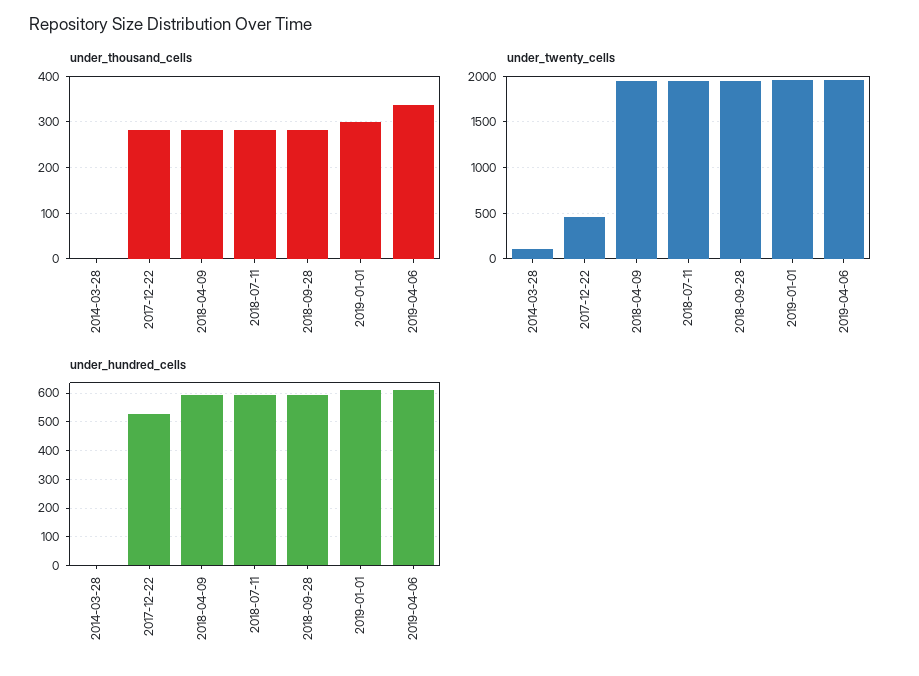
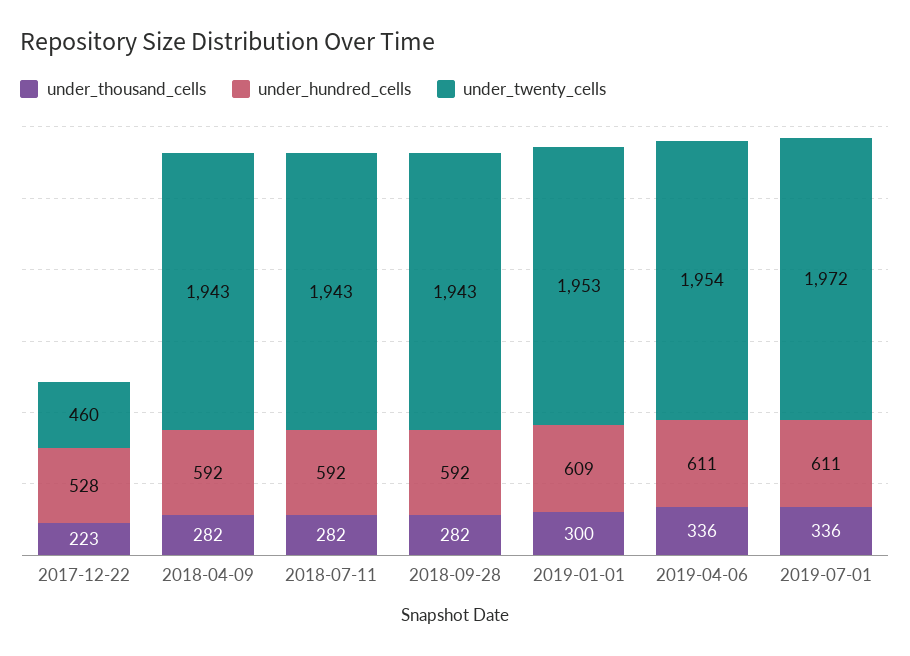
under_thousand_cells, 2014-03-28: 0 -> none
under_thousand_cells, 2017-12-22: 280 -> 223
under_twenty_cells, 2014-03-28: 100 -> none
under_hundred_cells, 2014-03-28: 0 -> none
under_thousand_cells, 2019-07-01: none -> 336
under_hundred_cells, 2019-07-01: none -> 611
under_twenty_cells, 2019-07-01: none -> 1972

